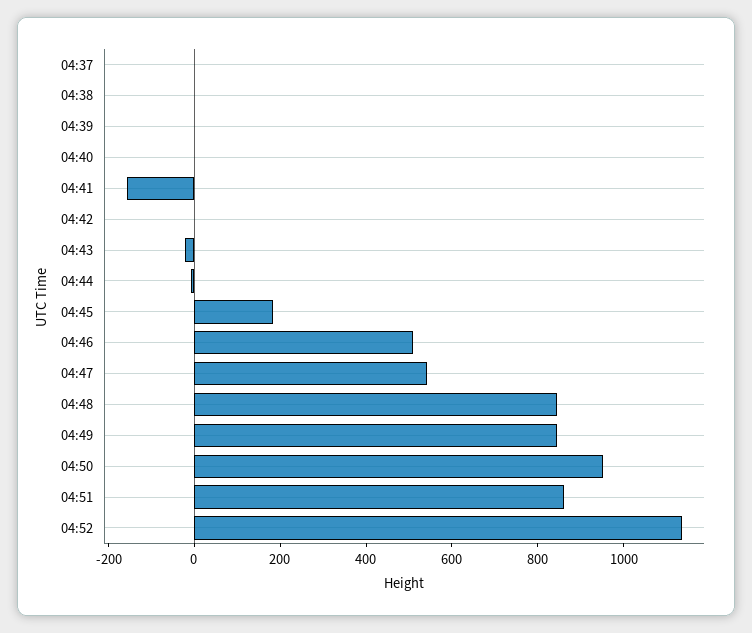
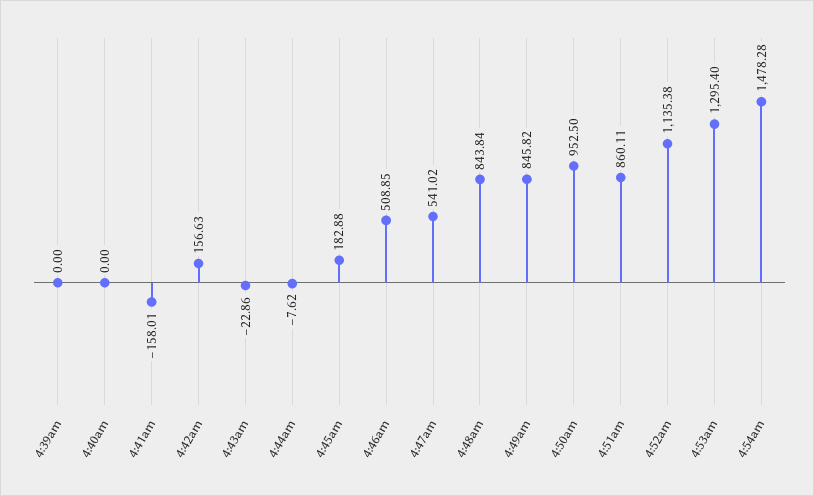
04:37: 0 -> none
04:38: 0 -> none
04:42: 0 -> 156.63
4:53am: none -> 1295.4
4:54am: none -> 1478.28

